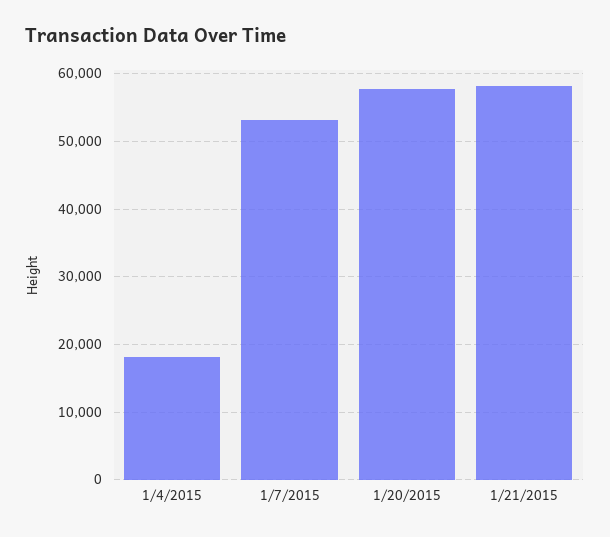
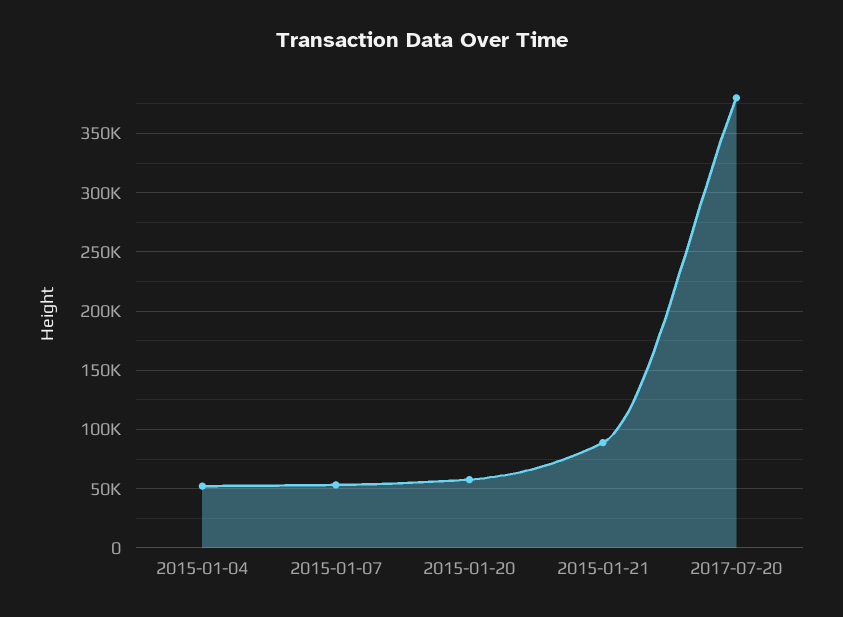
1/4/2015: 18000 -> 50000
1/21/2015: 58000 -> 90000
2017-07-20: none -> 380000

